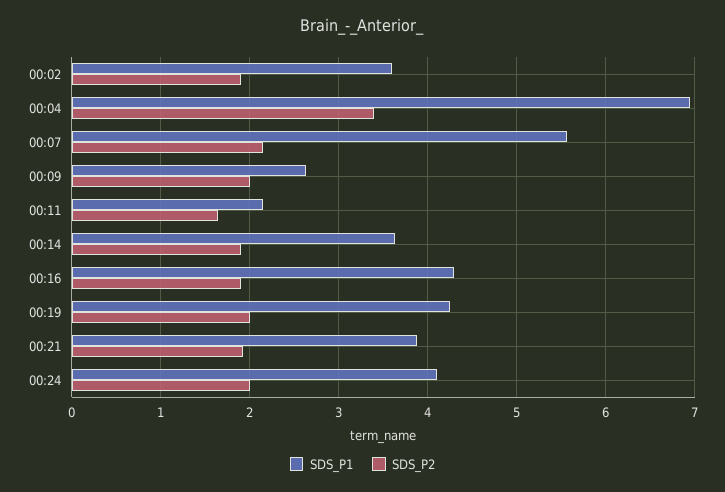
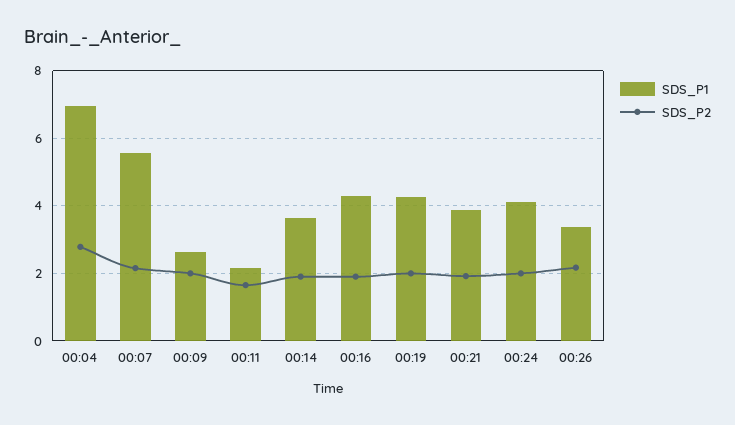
SDS_P1, 00:02: 3.6 -> none
SDS_P2, 00:02: 1.9 -> none
SDS_P2, 00:04: 3.4 -> 2.8
SDS_P1, 00:26: none -> 3.4
SDS_P2, 00:26: none -> 2.2

